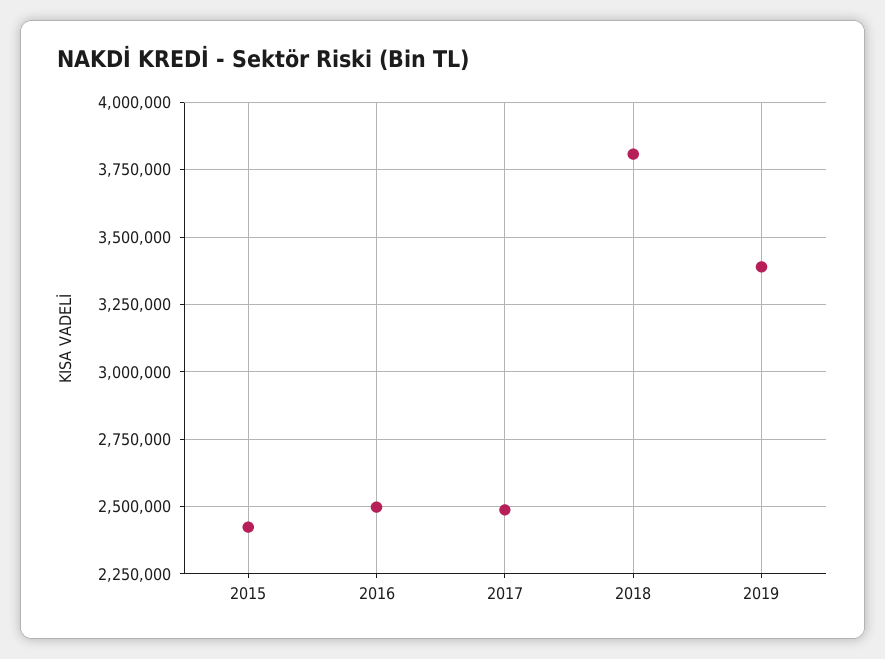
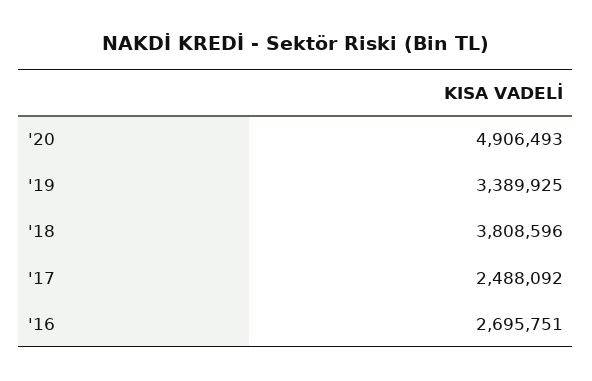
2015: 2425000 -> none
2016: 2500000 -> 2695751
'20: none -> 4906493

